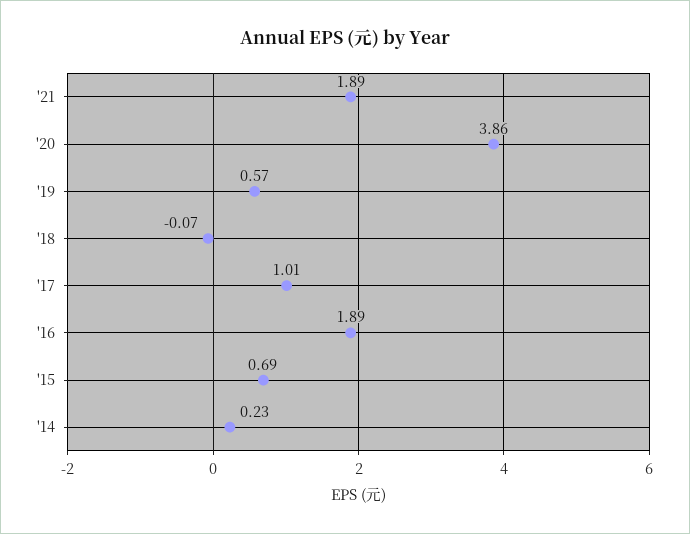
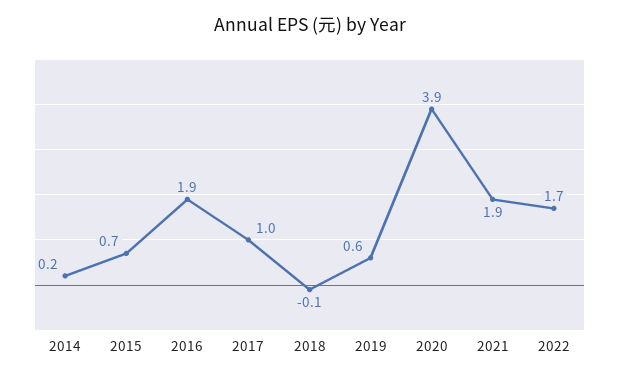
2022: none -> 1.7

